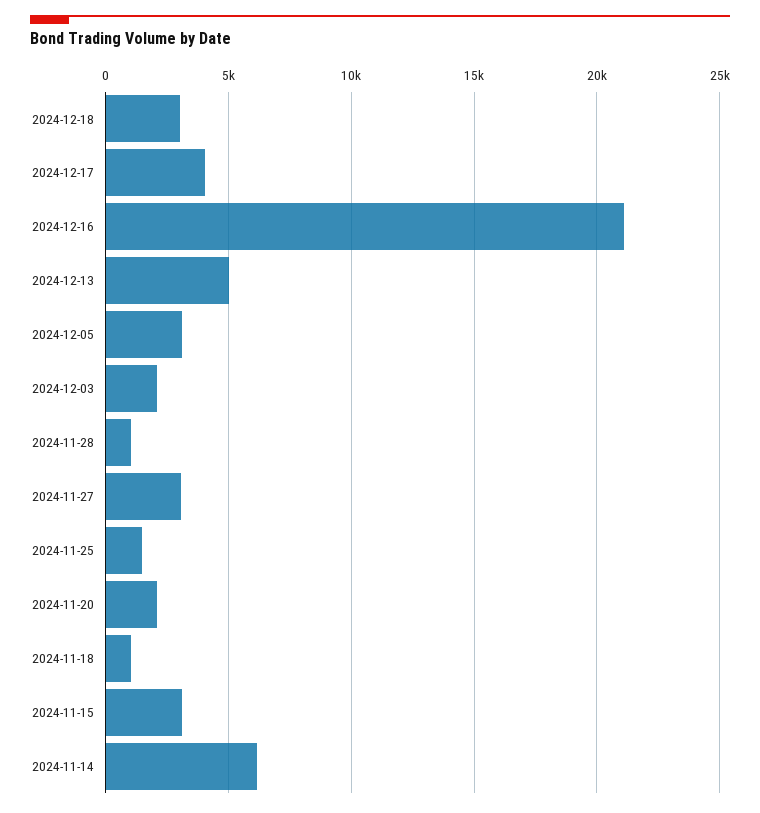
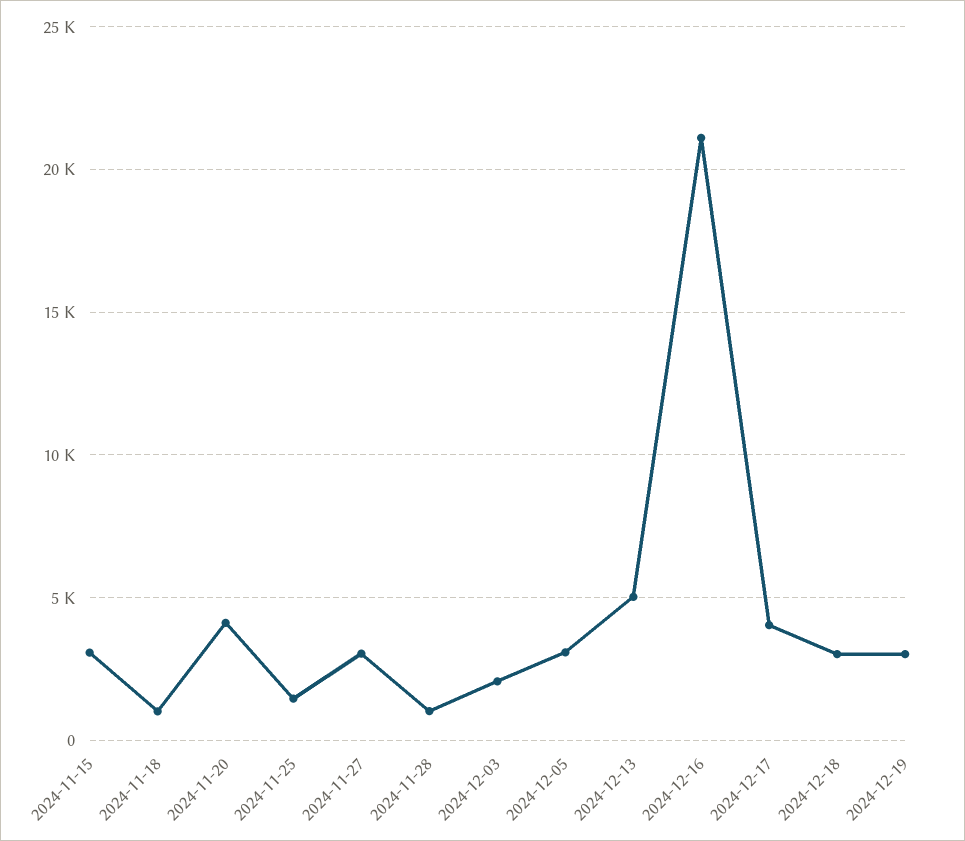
2024-11-20: 2000 -> 4000
2024-11-14: 6000 -> none
2024-12-19: none -> 3000

